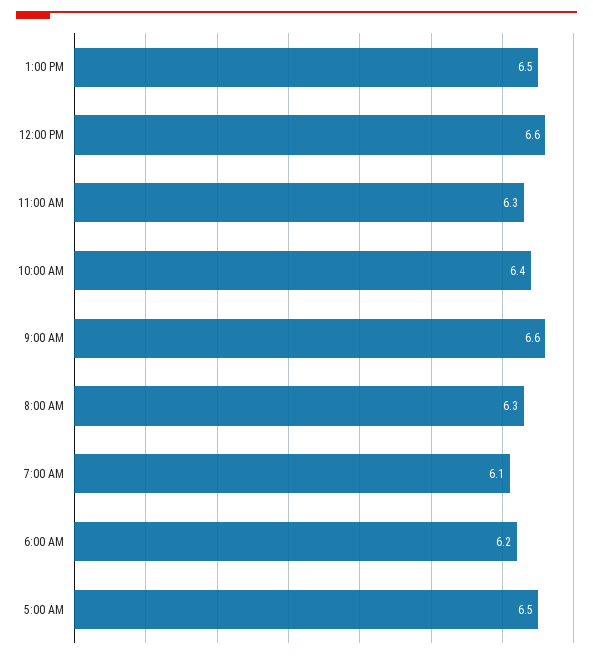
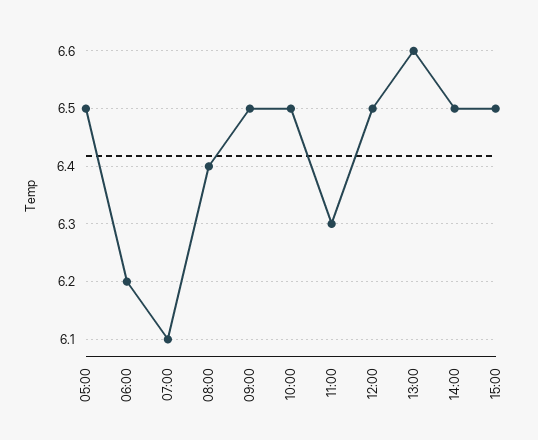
1:00 PM: 6.5 -> 6.6
12:00 PM: 6.6 -> 6.5
10:00 AM: 6.4 -> 6.5
9:00 AM: 6.6 -> 6.5
8:00 AM: 6.3 -> 6.4
14:00: none -> 6.5
15:00: none -> 6.5

